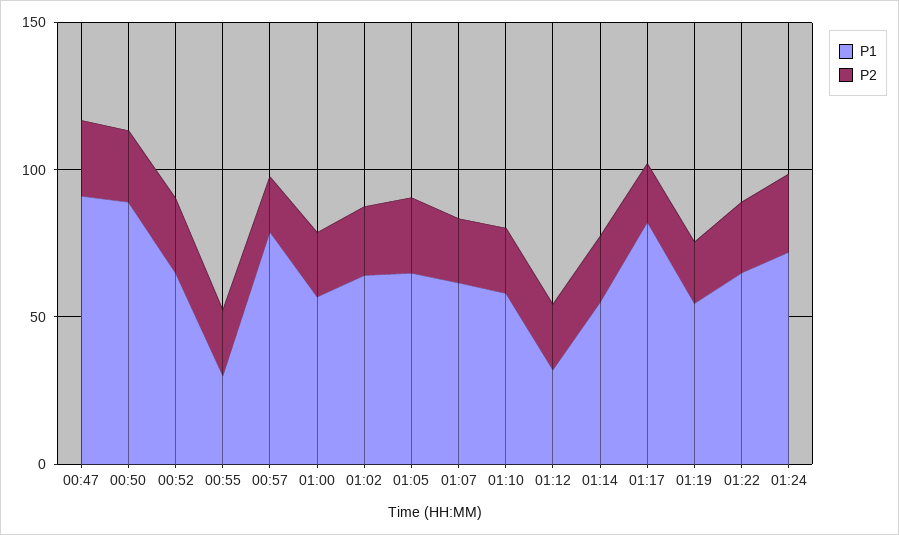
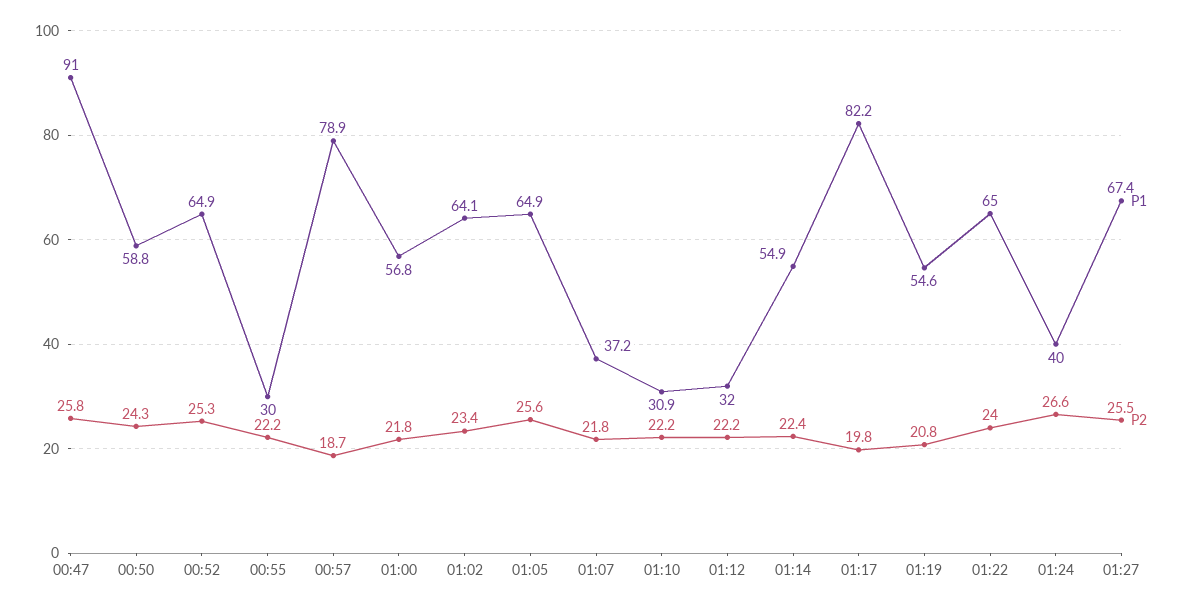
P1, 00:50: 90 -> 58.8
P1, 01:07: 60 -> 37.2
P1, 01:10: 60 -> 30.9
P1, 01:24: 70 -> 40
P1, 01:27: none -> 67.4
P2, 01:27: none -> 25.5

